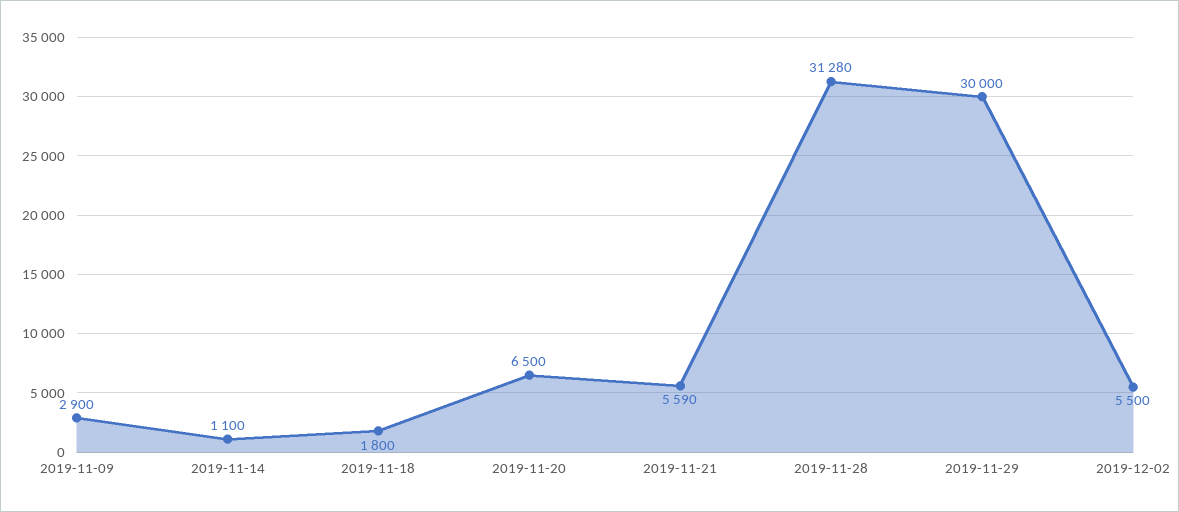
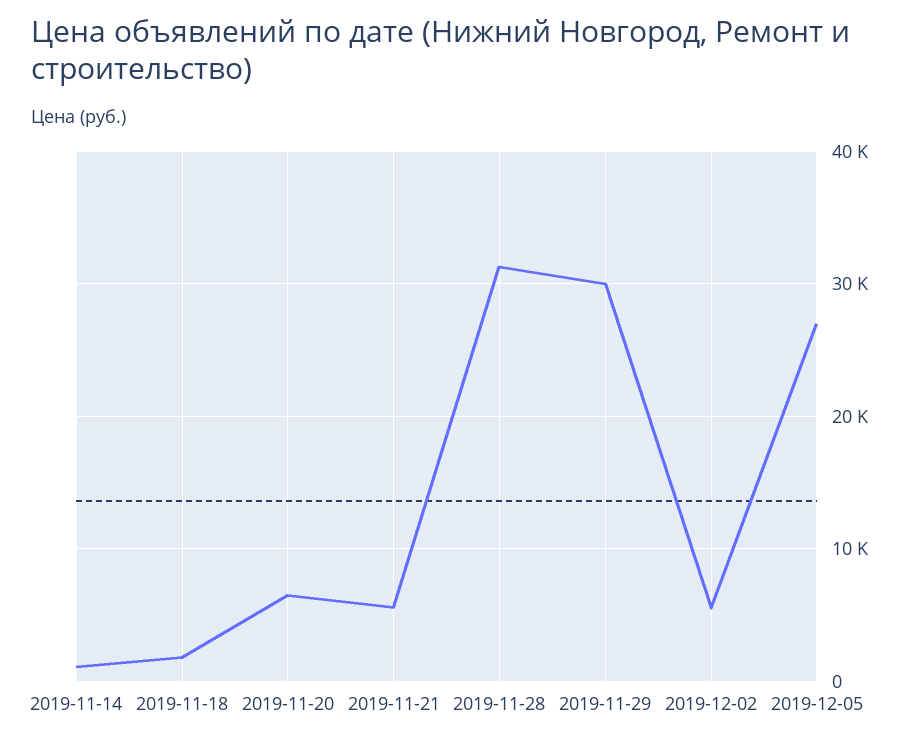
2019-11-09: 2900 -> none
2019-12-05: none -> 27000

